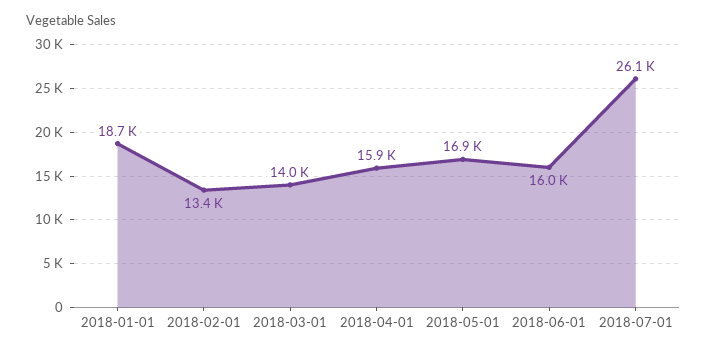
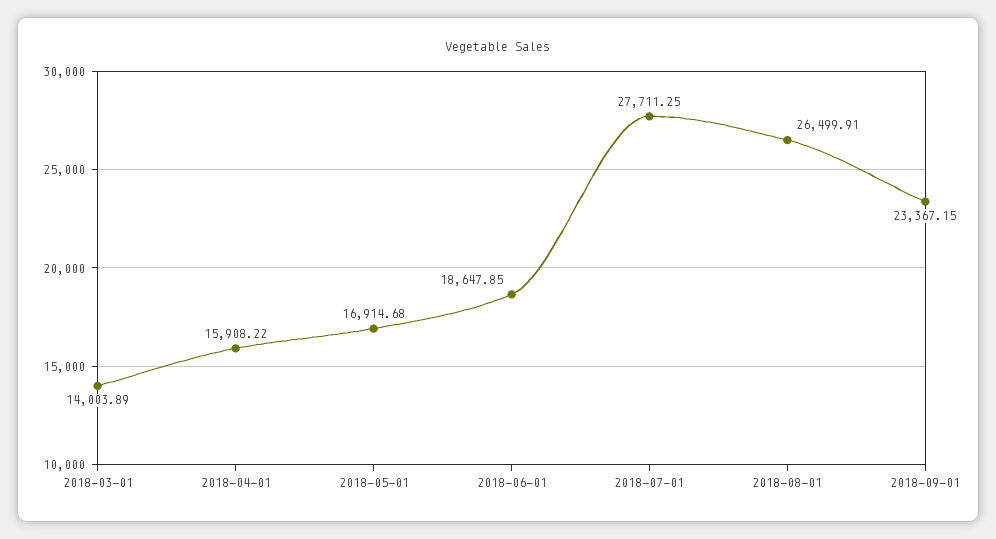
2018-01-01: 18700 -> none
2018-02-01: 13400 -> none
2018-06-01: 16000 -> 18647.85
2018-07-01: 26100 -> 27711.25
2018-08-01: none -> 26499.91
2018-09-01: none -> 23367.15

